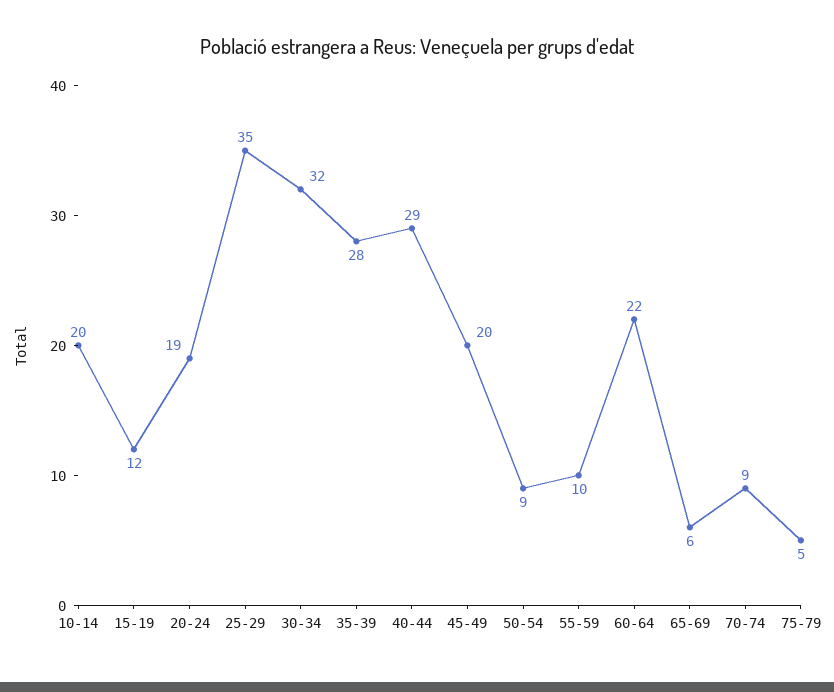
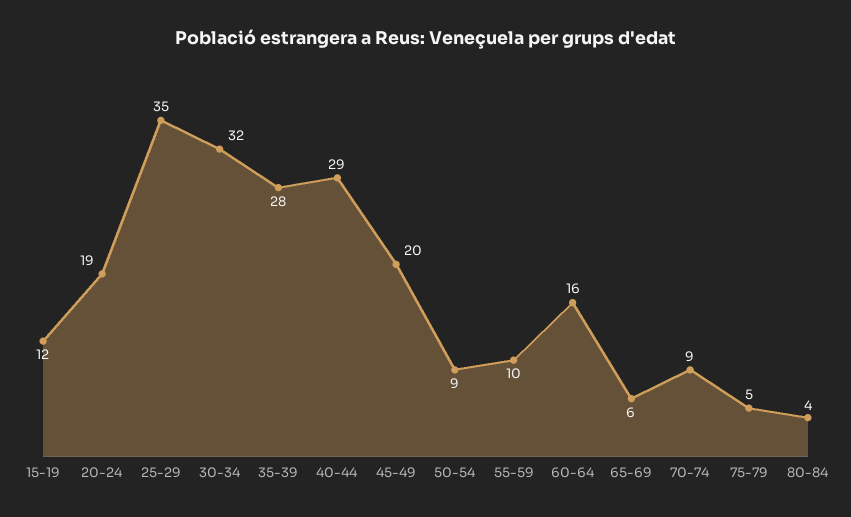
10-14: 20 -> none
60-64: 22 -> 16
80-84: none -> 4

